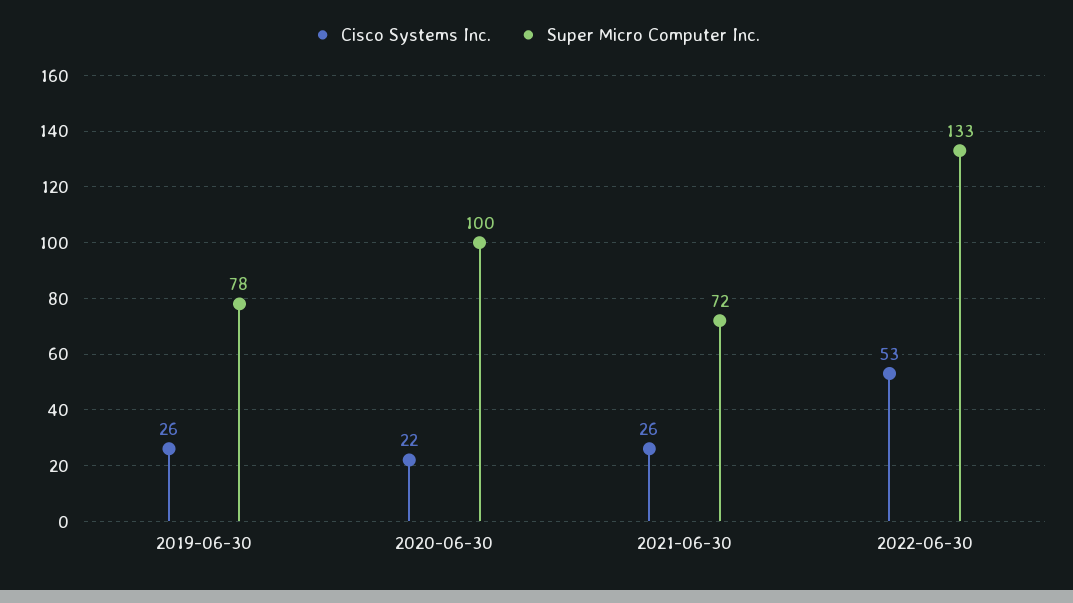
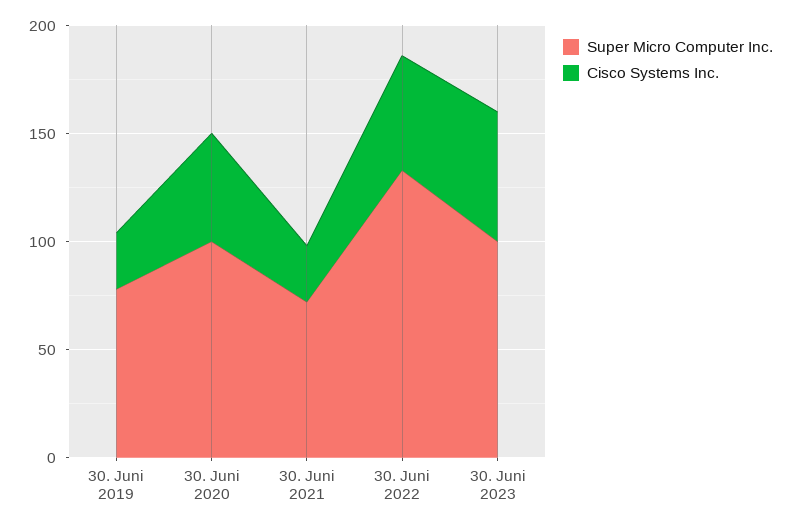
Cisco Systems Inc., 2020-06-30: 22 -> 50
Super Micro Computer Inc., 30. Juni 2023: none -> 100
Cisco Systems Inc., 30. Juni 2023: none -> 60

